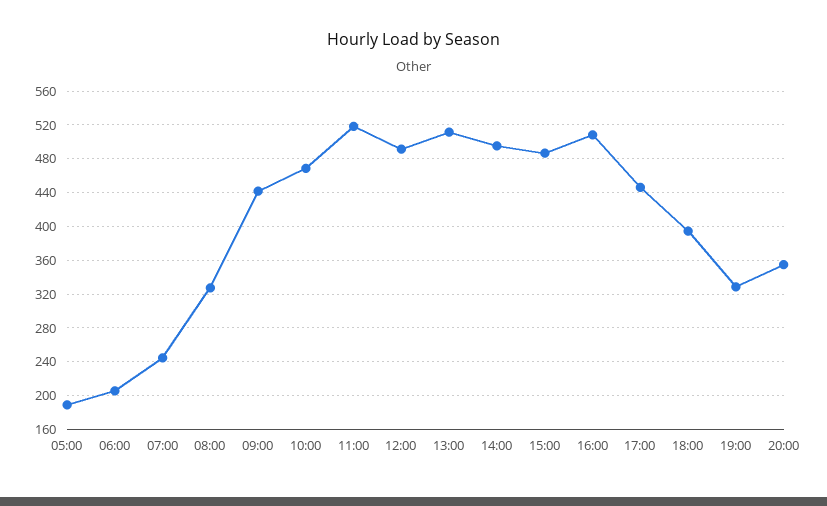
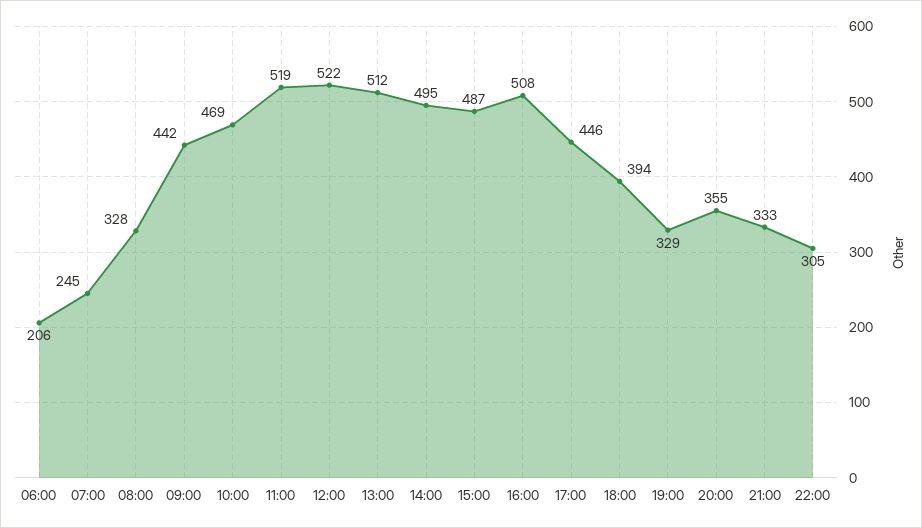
05:00: 190 -> none
12:00: 490 -> 522
21:00: none -> 333
22:00: none -> 305

